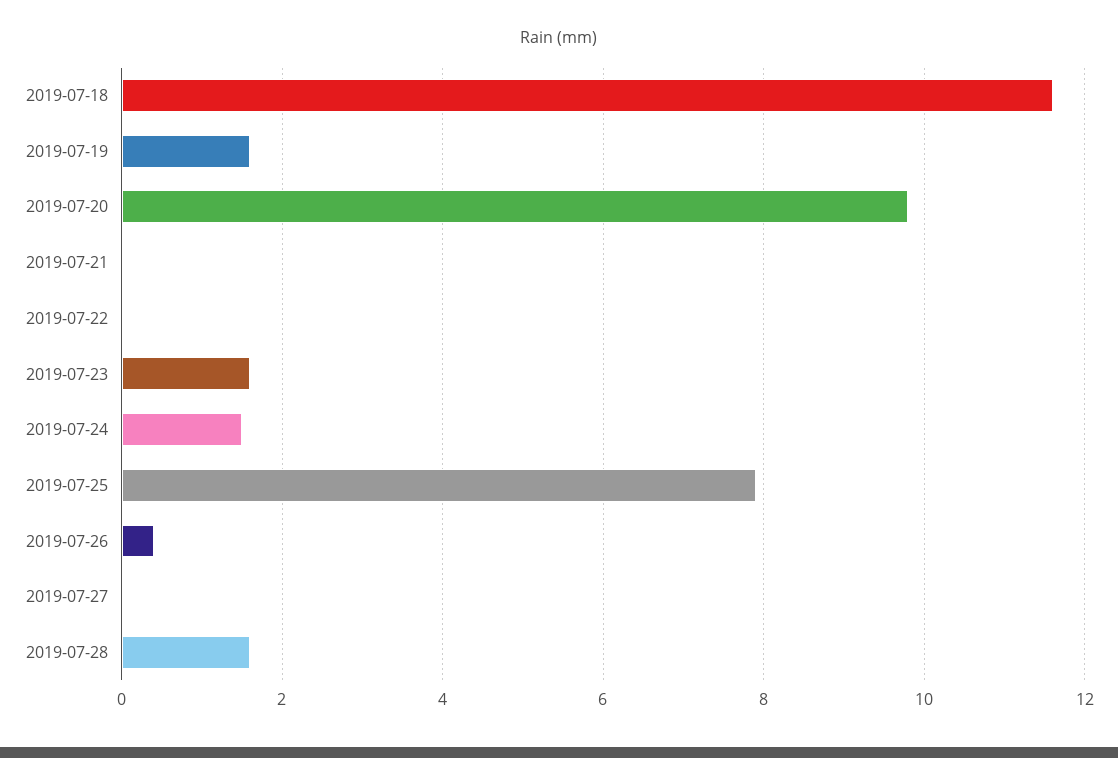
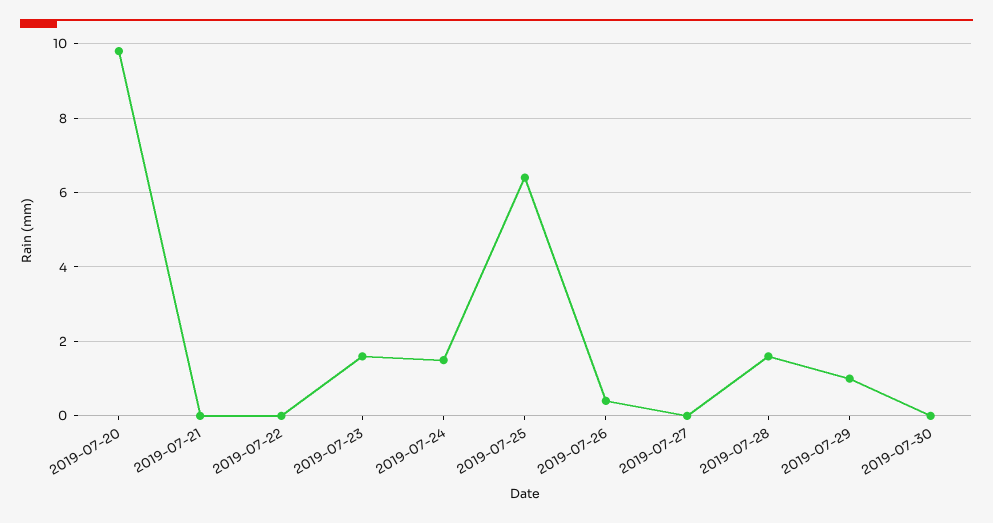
2019-07-18: 11.5 -> none
2019-07-19: 1.5 -> none
2019-07-25: 8 -> 6.5
2019-07-29: none -> 1
2019-07-30: none -> 0

